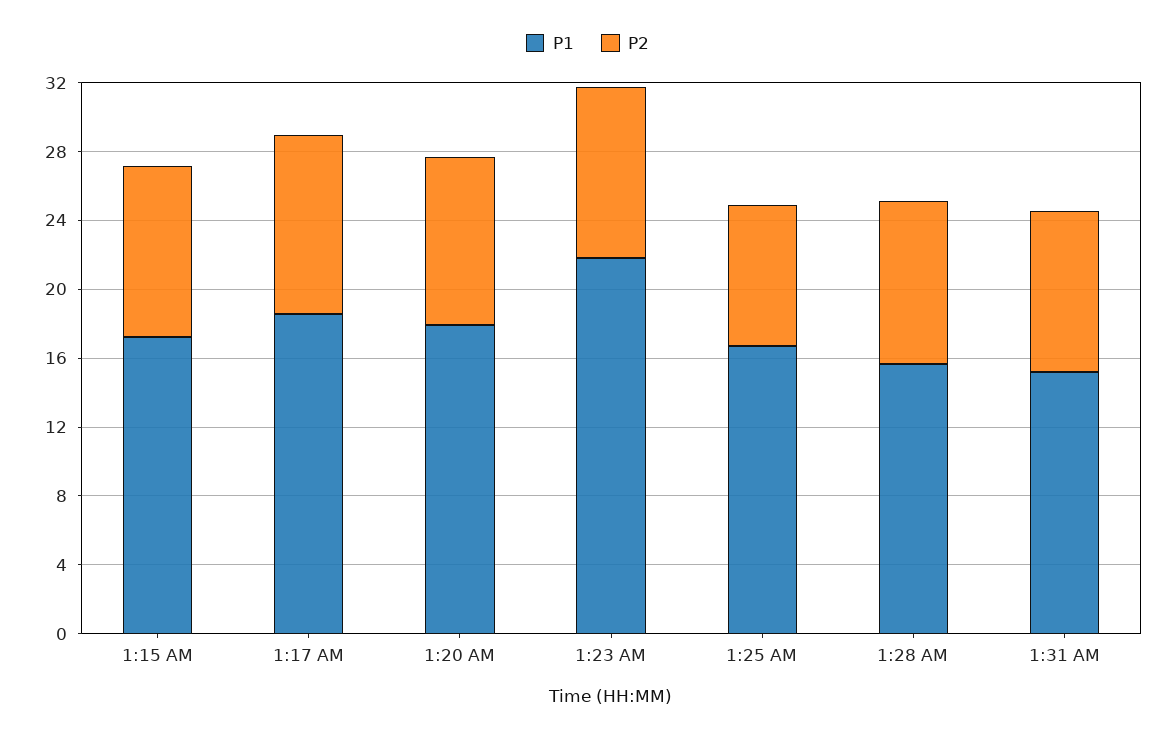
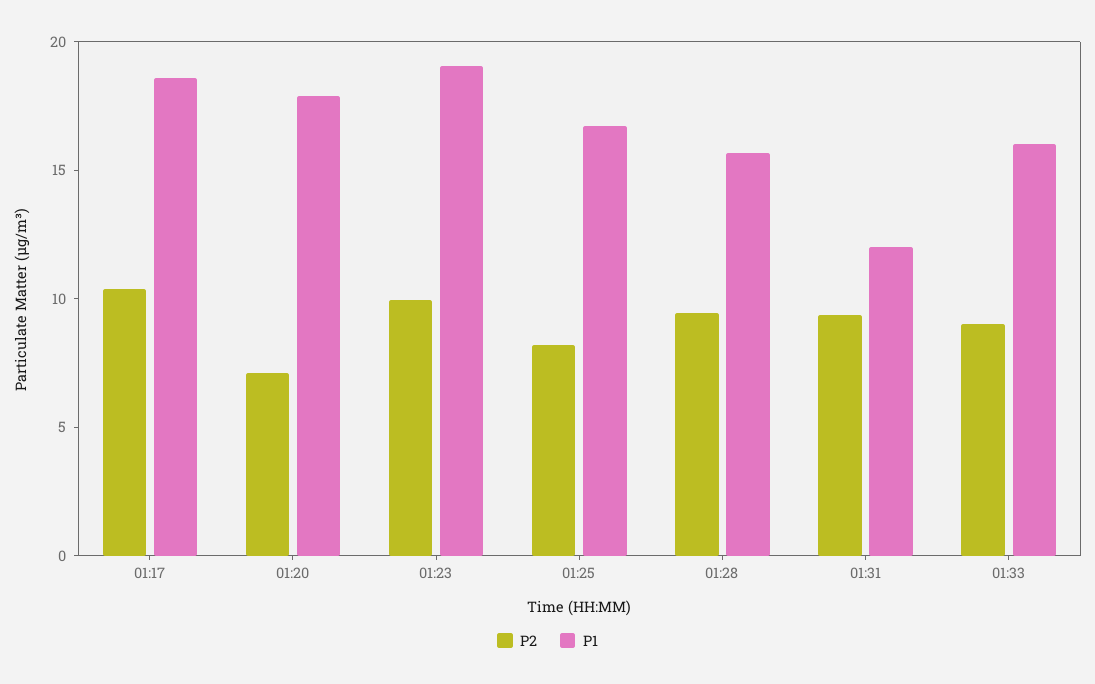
P1, 1:15 AM: 17 -> none
P2, 1:15 AM: 10 -> none
P2, 1:20 AM: 10 -> 7
P1, 1:23 AM: 22 -> 19
P1, 1:31 AM: 15 -> 12
P2, 01:33: none -> 9
P1, 01:33: none -> 16

